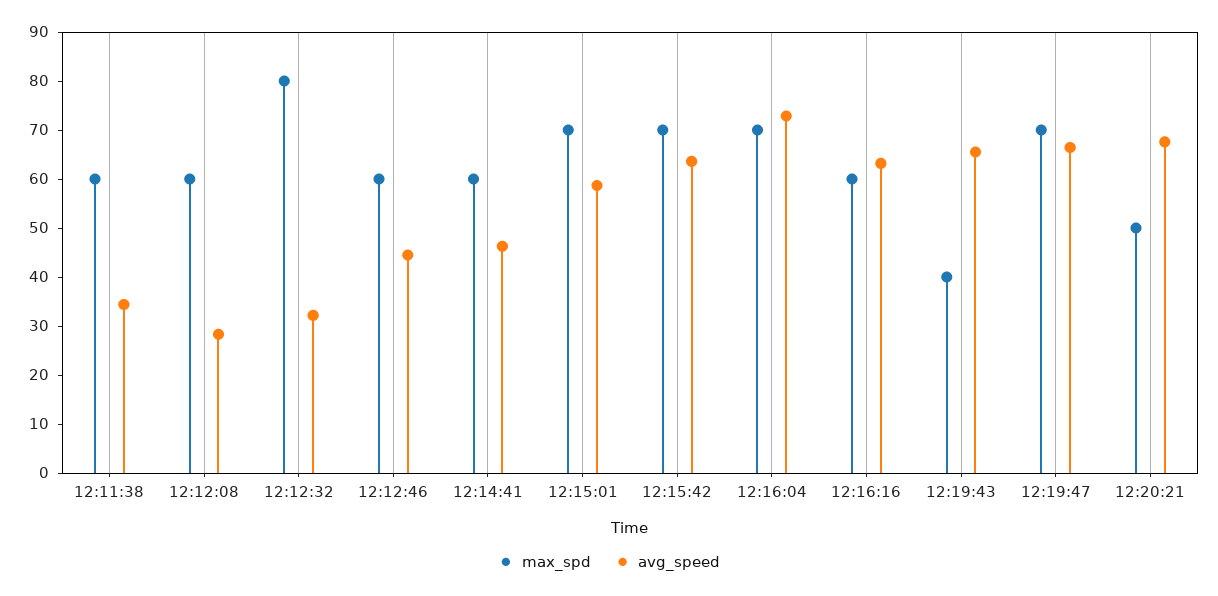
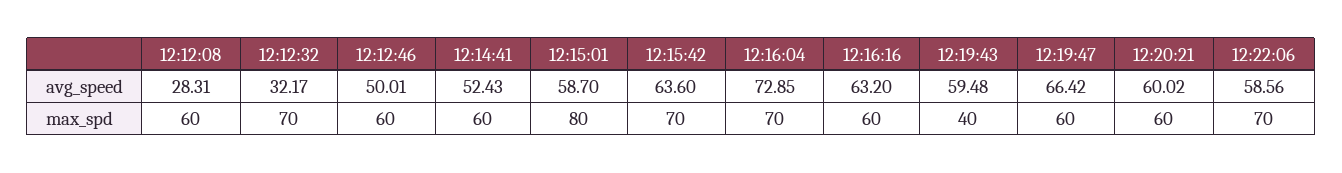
max_spd, 12:11:38: 60 -> none
avg_speed, 12:11:38: 34 -> none
max_spd, 12:12:32: 80 -> 70
avg_speed, 12:12:46: 44 -> 50.01
avg_speed, 12:14:41: 46 -> 52.43
max_spd, 12:15:01: 70 -> 80
avg_speed, 12:19:43: 66 -> 59.48
max_spd, 12:19:47: 70 -> 60
max_spd, 12:20:21: 50 -> 60
avg_speed, 12:20:21: 68 -> 60.02
avg_speed, 12:22:06: none -> 58.56
max_spd, 12:22:06: none -> 70

